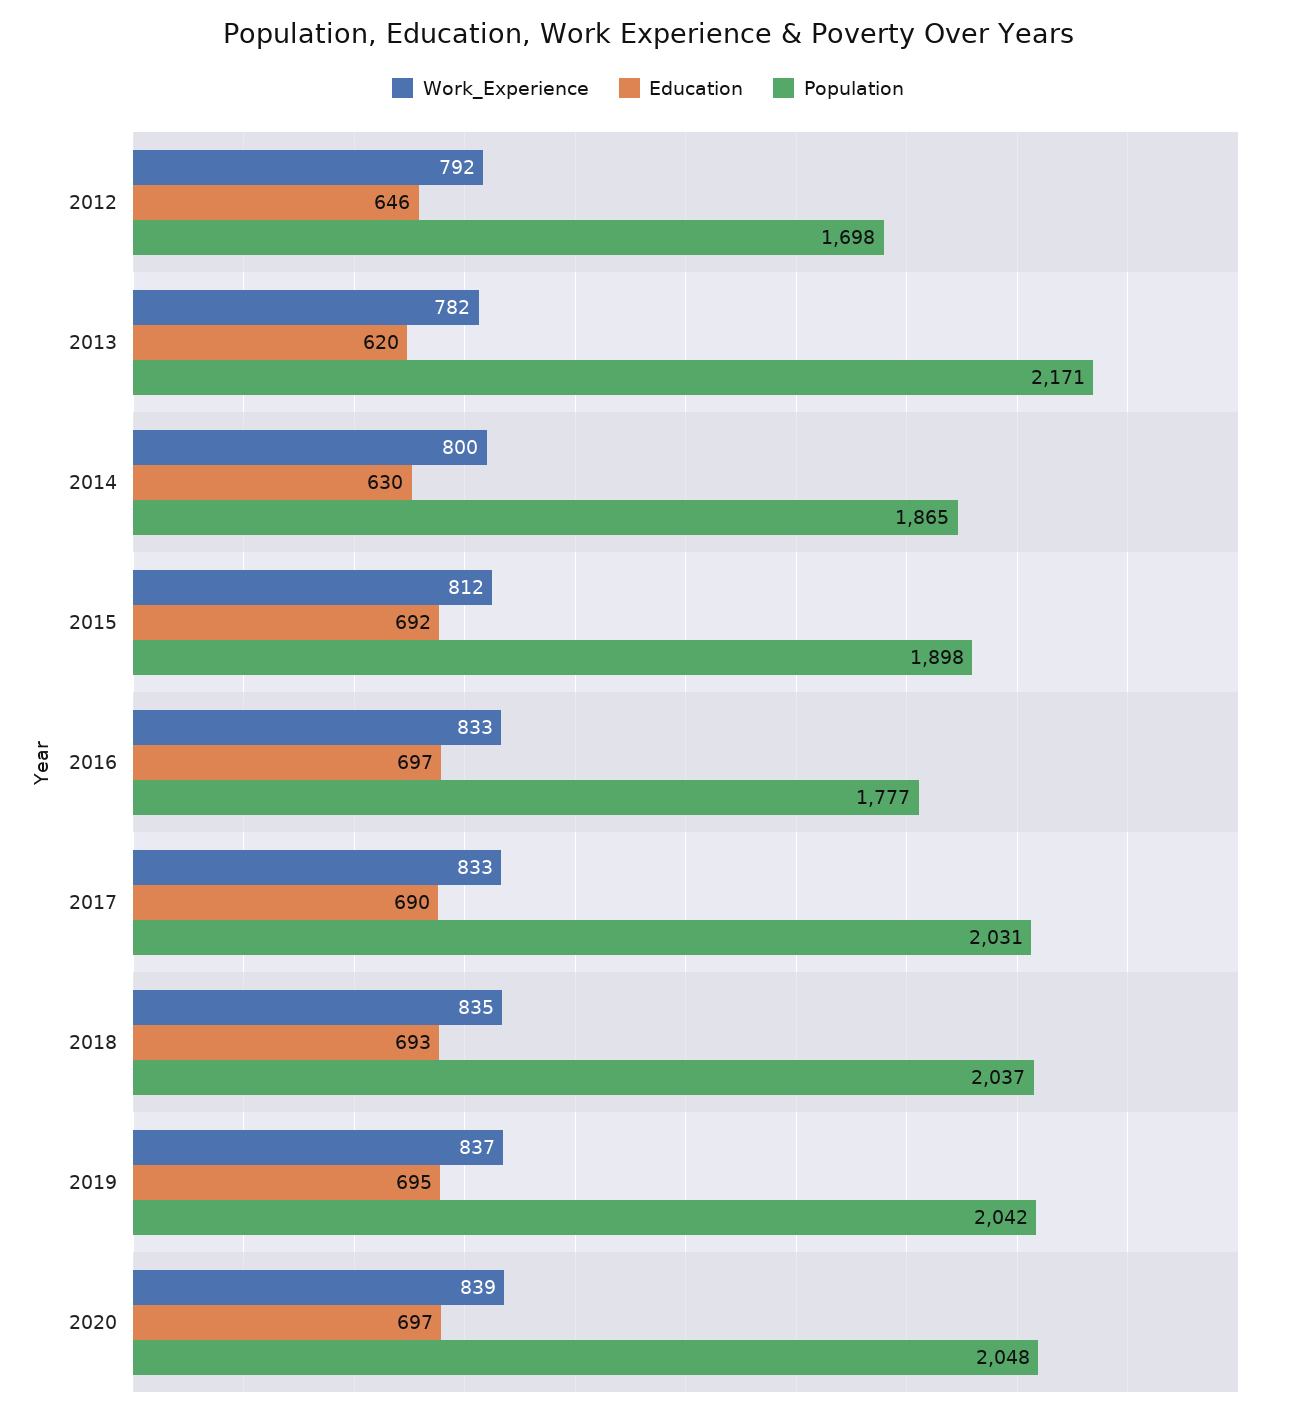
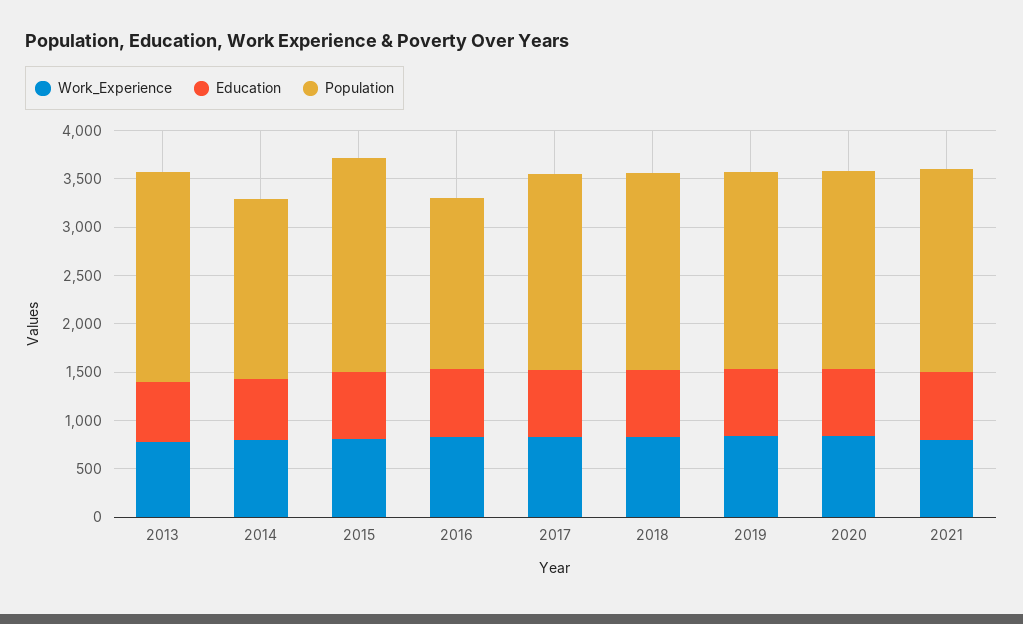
Work_Experience, 2012: 792 -> none
Education, 2012: 646 -> none
Population, 2012: 1698 -> none
Population, 2015: 1898 -> 2200
Work_Experience, 2021: none -> 800
Education, 2021: none -> 700
Population, 2021: none -> 2100

